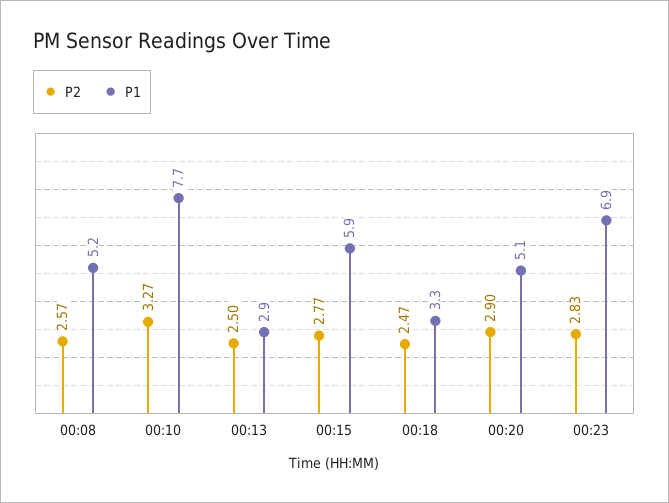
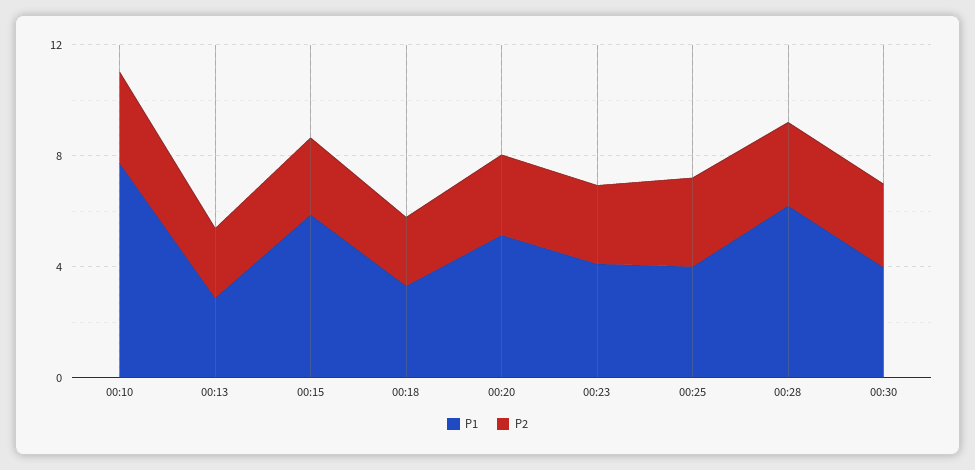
P2, 00:08: 2.57 -> none
P1, 00:08: 5.2 -> none
P1, 00:23: 6.9 -> 4
P1, 00:25: none -> 4
P2, 00:25: none -> 3
P1, 00:28: none -> 6
P2, 00:28: none -> 3
P1, 00:30: none -> 4
P2, 00:30: none -> 3

